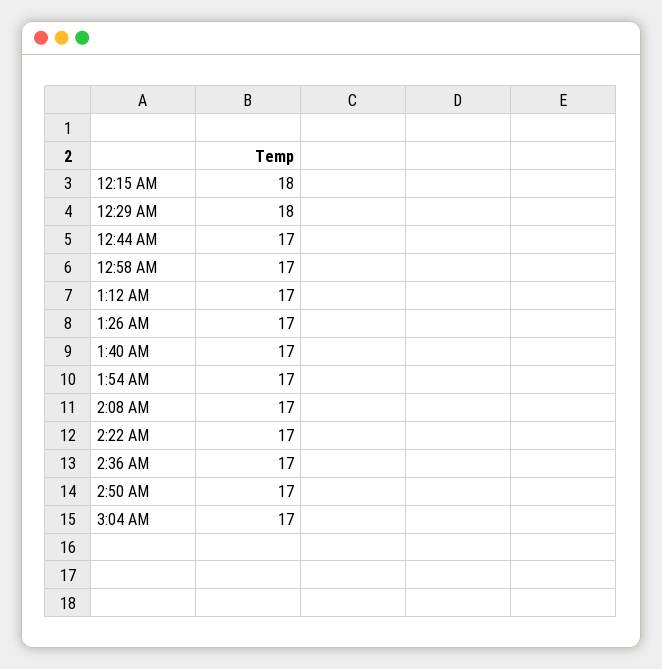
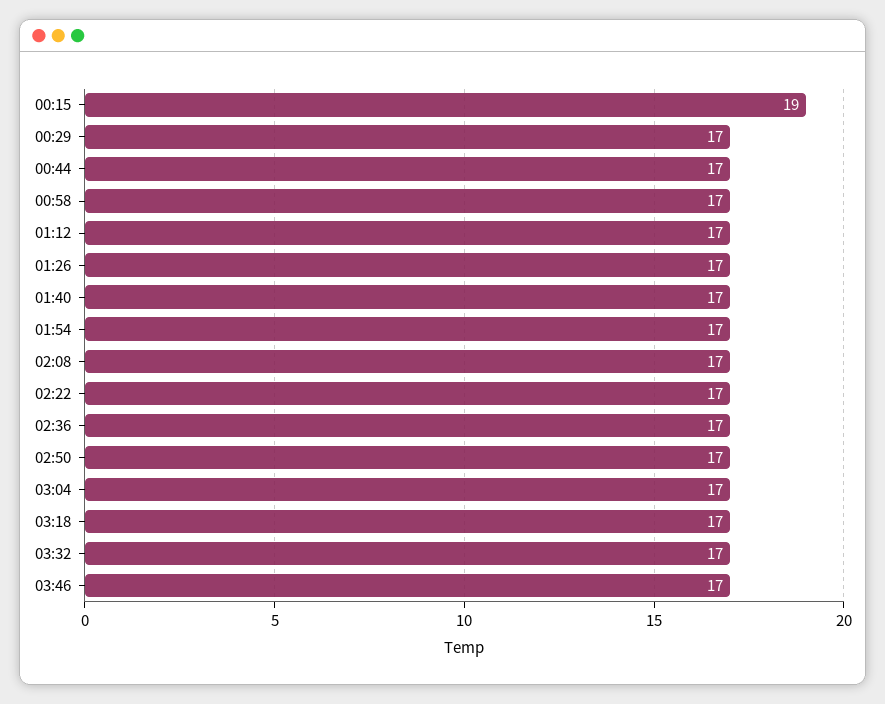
12:15 AM: 18 -> 19
12:29 AM: 18 -> 17
03:18: none -> 17
03:32: none -> 17
03:46: none -> 17

